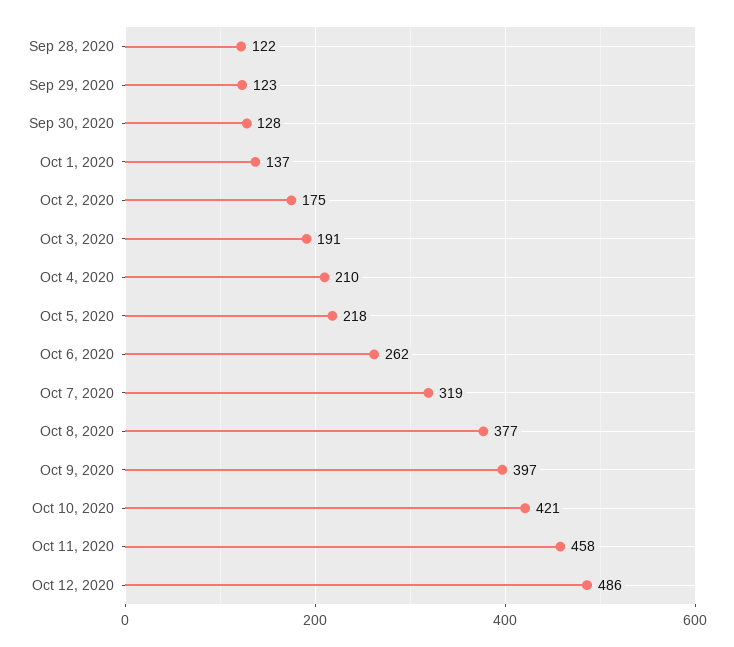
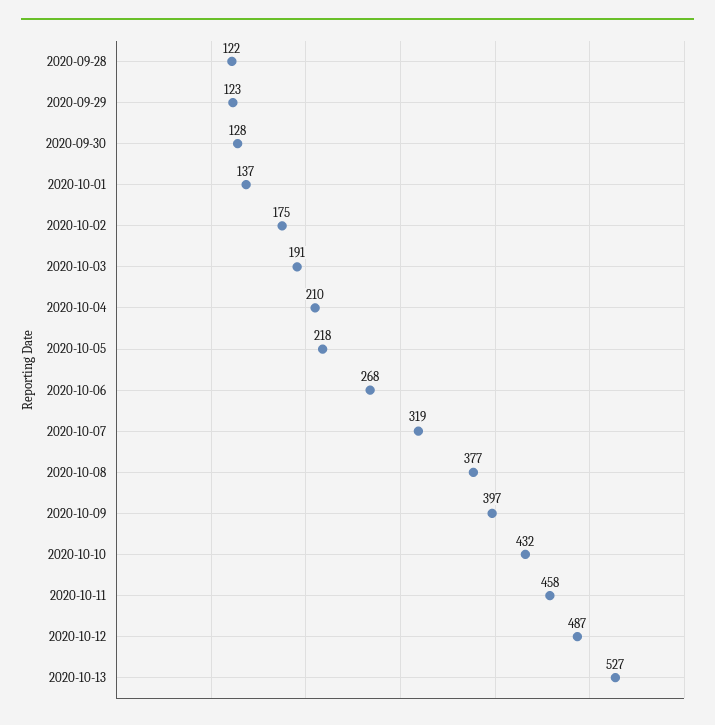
Oct 6, 2020: 262 -> 268
Oct 10, 2020: 421 -> 432
Oct 12, 2020: 486 -> 487
2020-10-13: none -> 527

